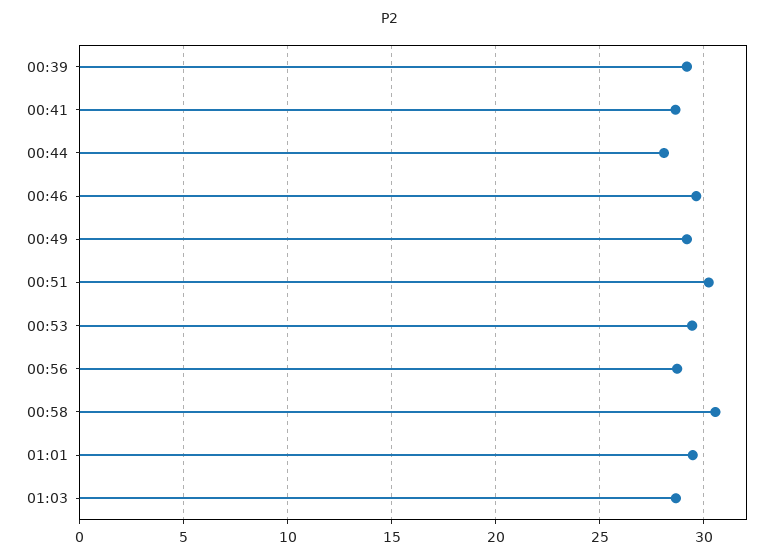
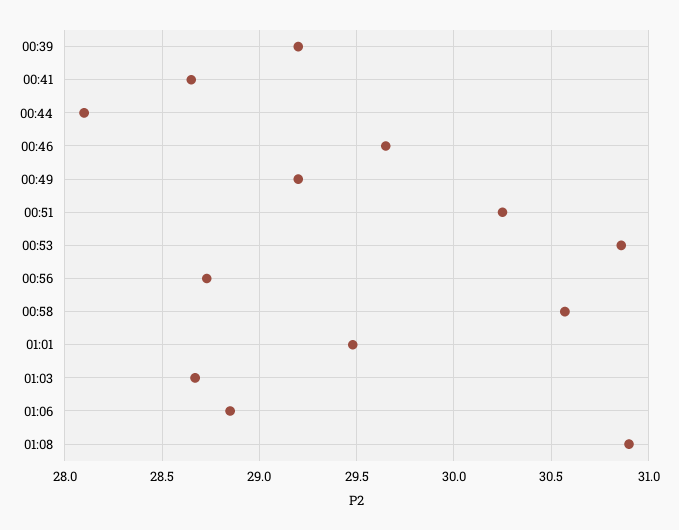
00:53: 29.5 -> 30.85
01:06: none -> 28.85
01:08: none -> 30.9

